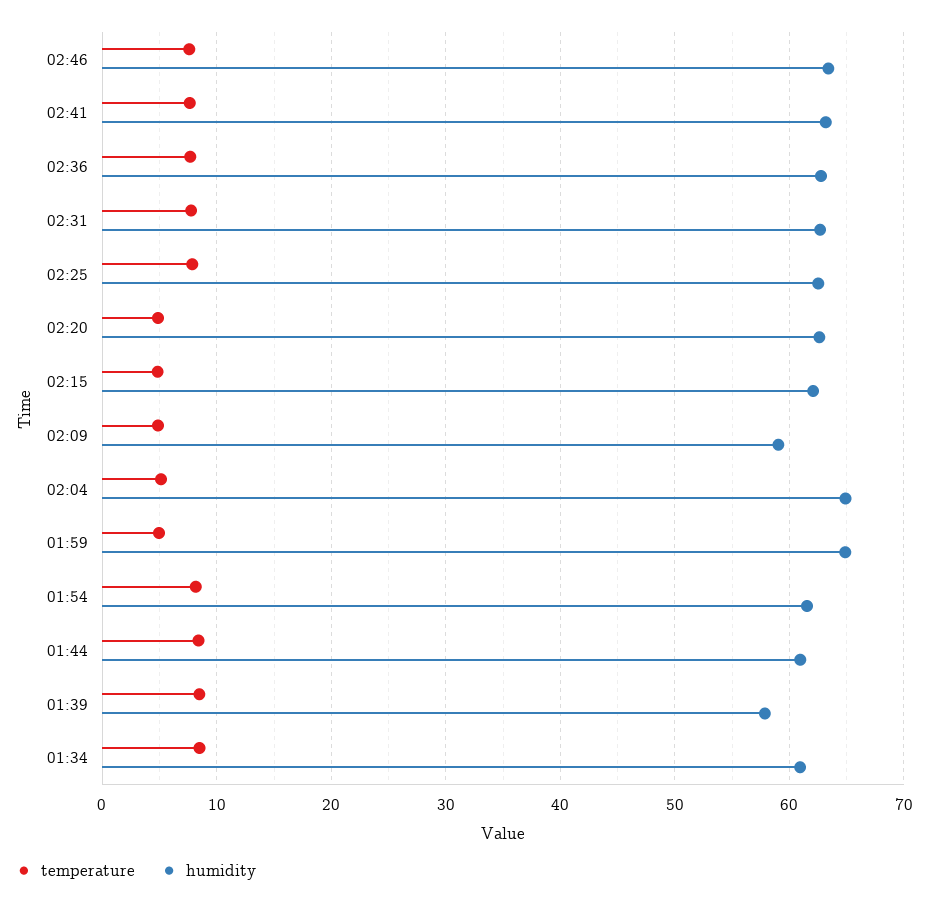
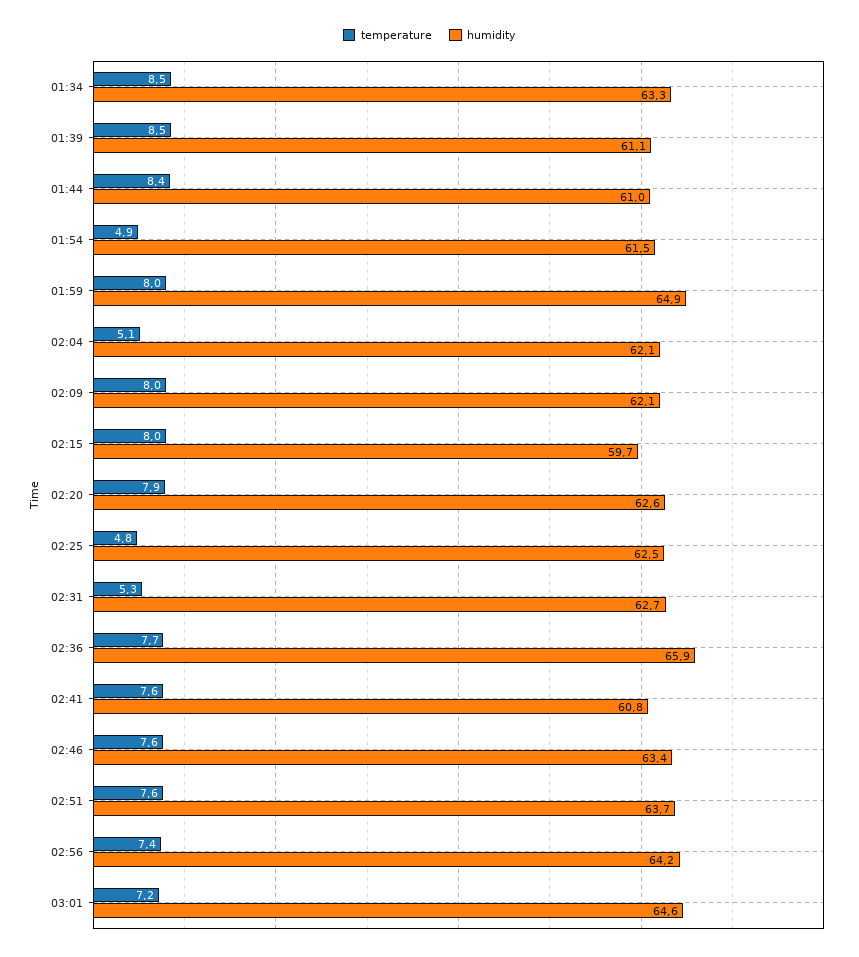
humidity, 02:41: 63 -> 60.8
humidity, 02:36: 63 -> 65.9
temperature, 02:31: 8 -> 5.3
temperature, 02:25: 8 -> 4.8
temperature, 02:20: 5 -> 7.9
temperature, 02:15: 5 -> 8
humidity, 02:15: 62 -> 59.7
temperature, 02:09: 5 -> 8
humidity, 02:09: 59 -> 62.1
humidity, 02:04: 65 -> 62.1
temperature, 01:59: 5 -> 8
temperature, 01:54: 8 -> 4.9
humidity, 01:39: 58 -> 61.1
humidity, 01:34: 61 -> 63.3
temperature, 02:51: none -> 7.6
humidity, 02:51: none -> 63.7
temperature, 02:56: none -> 7.4
humidity, 02:56: none -> 64.2
temperature, 03:01: none -> 7.2
humidity, 03:01: none -> 64.6

